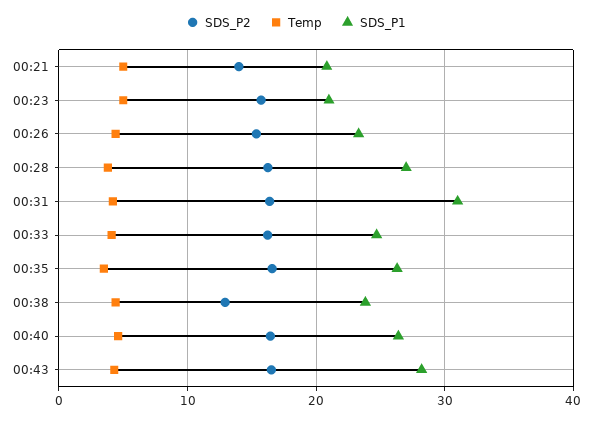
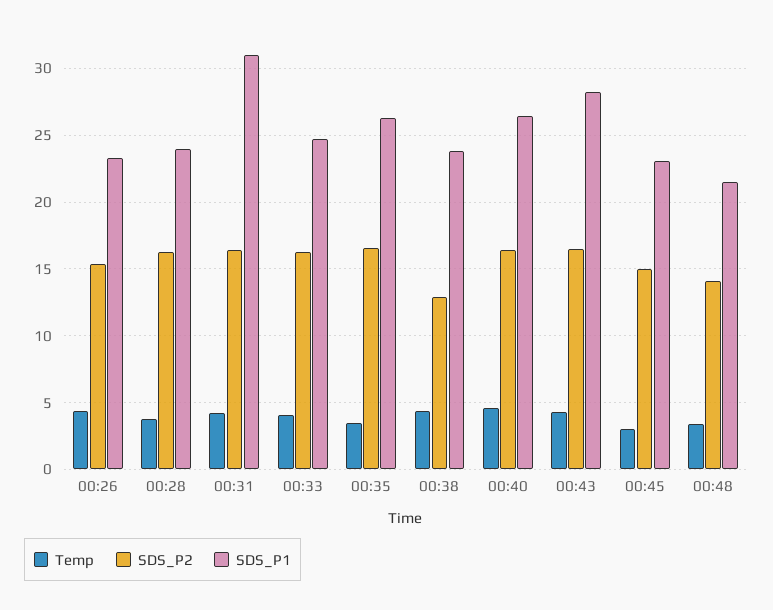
SDS_P2, 00:21: 14 -> none
Temp, 00:21: 5 -> none
SDS_P1, 00:21: 21 -> none
SDS_P2, 00:23: 16 -> none
Temp, 00:23: 5 -> none
SDS_P1, 00:23: 21 -> none
SDS_P1, 00:28: 27 -> 24
Temp, 00:45: none -> 3
SDS_P2, 00:45: none -> 15
SDS_P1, 00:45: none -> 23
Temp, 00:48: none -> 3.5
SDS_P2, 00:48: none -> 14
SDS_P1, 00:48: none -> 21.5

